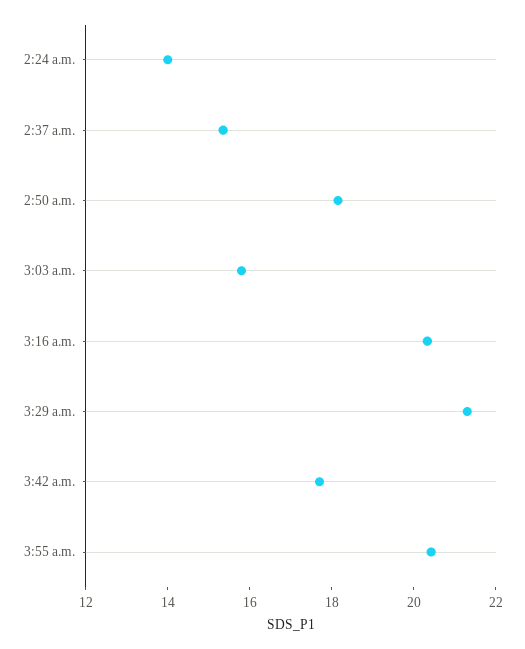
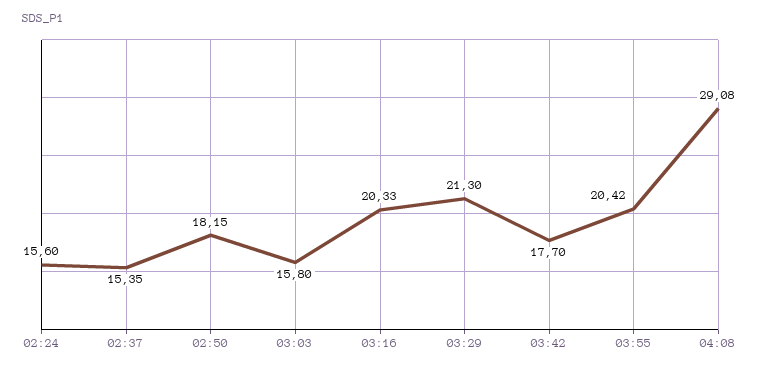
2:24 a.m.: 14 -> 15.6
04:08: none -> 29.08

